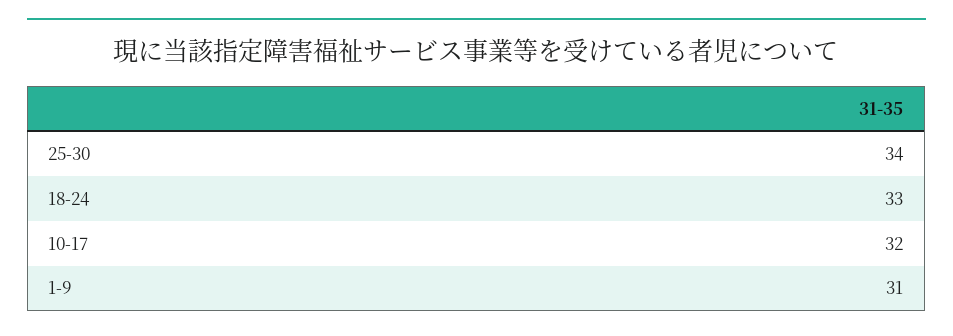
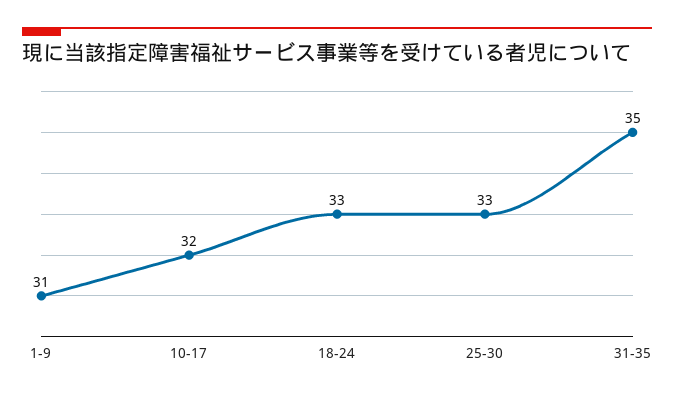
25-30: 34 -> 33
31-35: none -> 35

